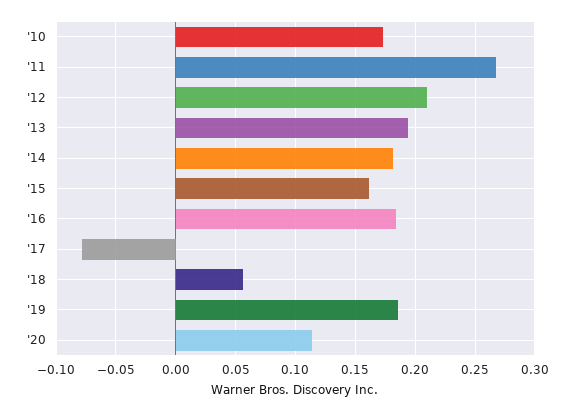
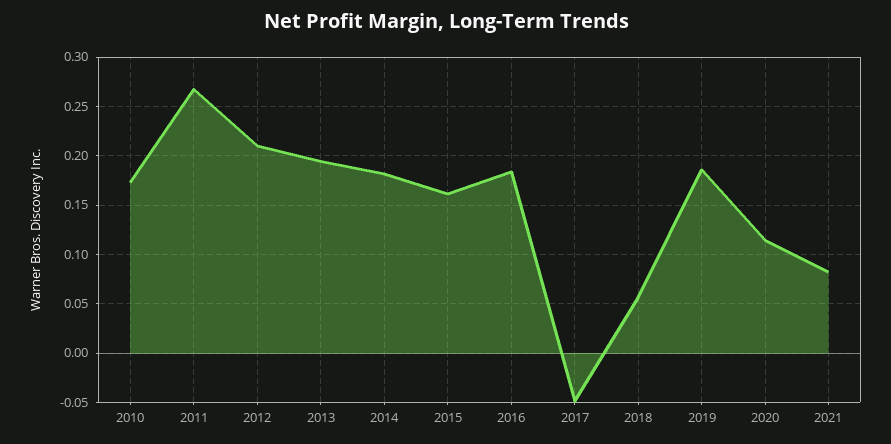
'17: -0.08 -> -0.05
2021: none -> 0.08

